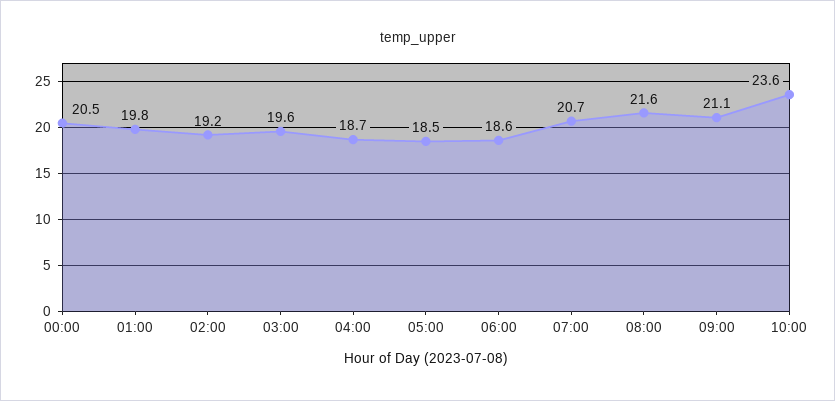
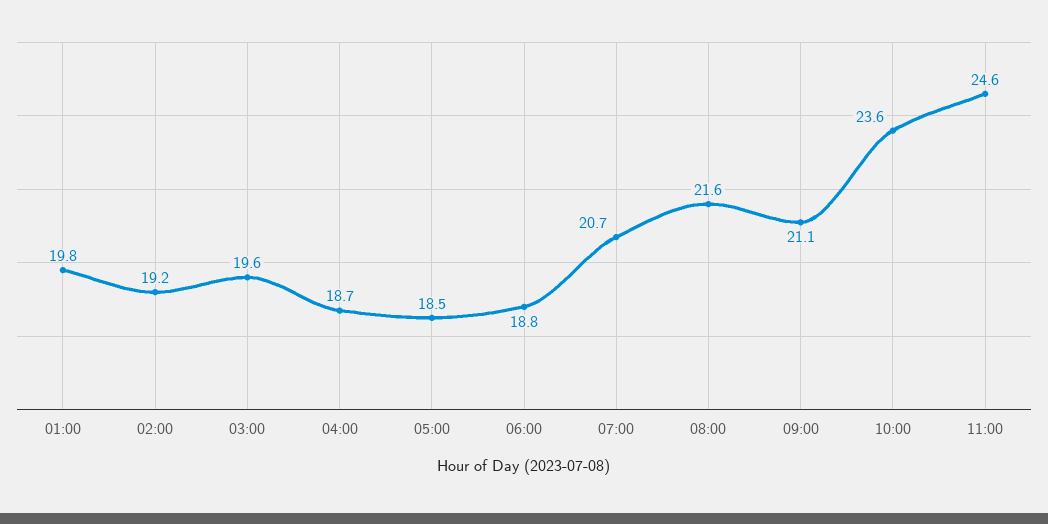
00:00: 20.5 -> none
06:00: 18.6 -> 18.8
11:00: none -> 24.6

